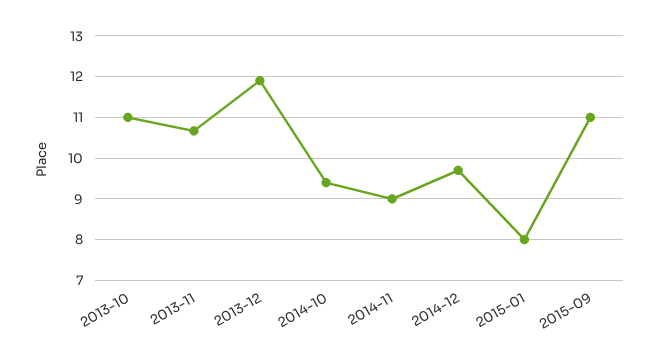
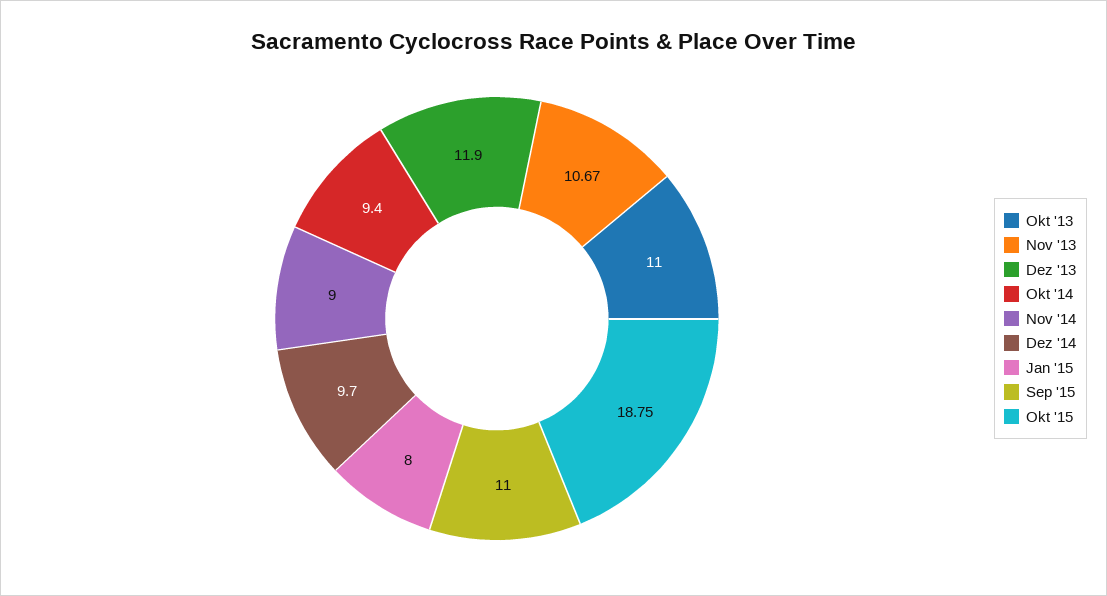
Okt '15: none -> 18.75

